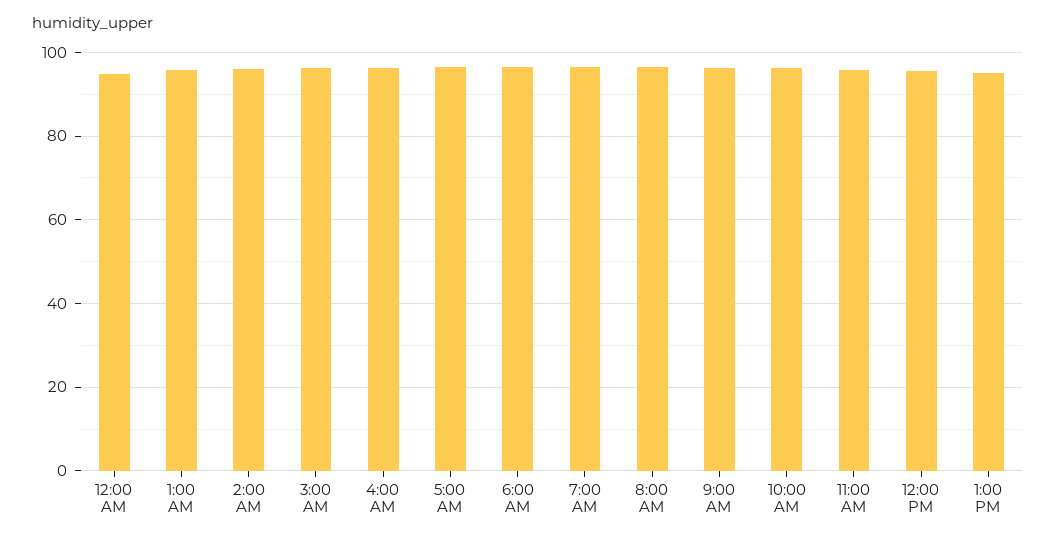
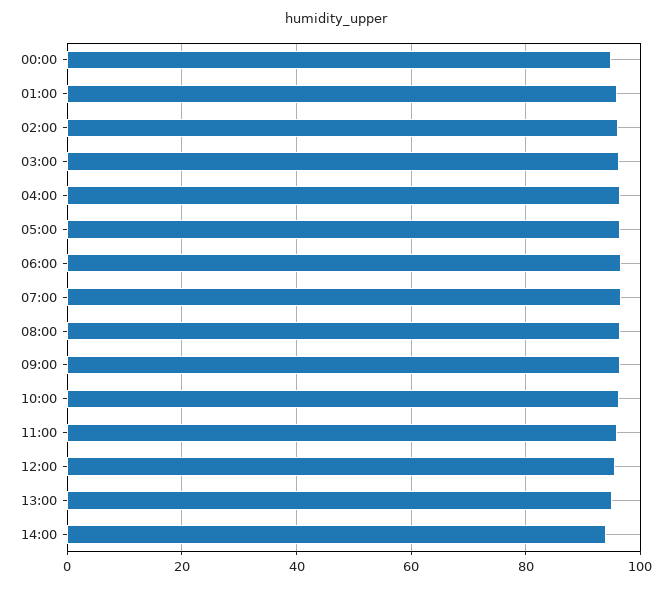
14:00: none -> 94

